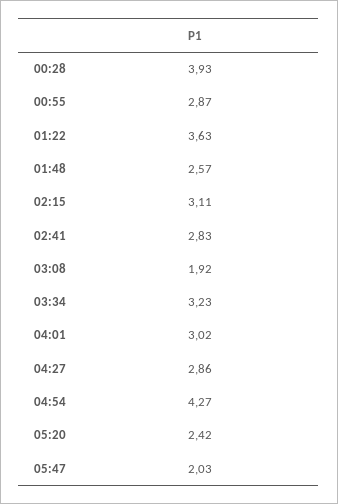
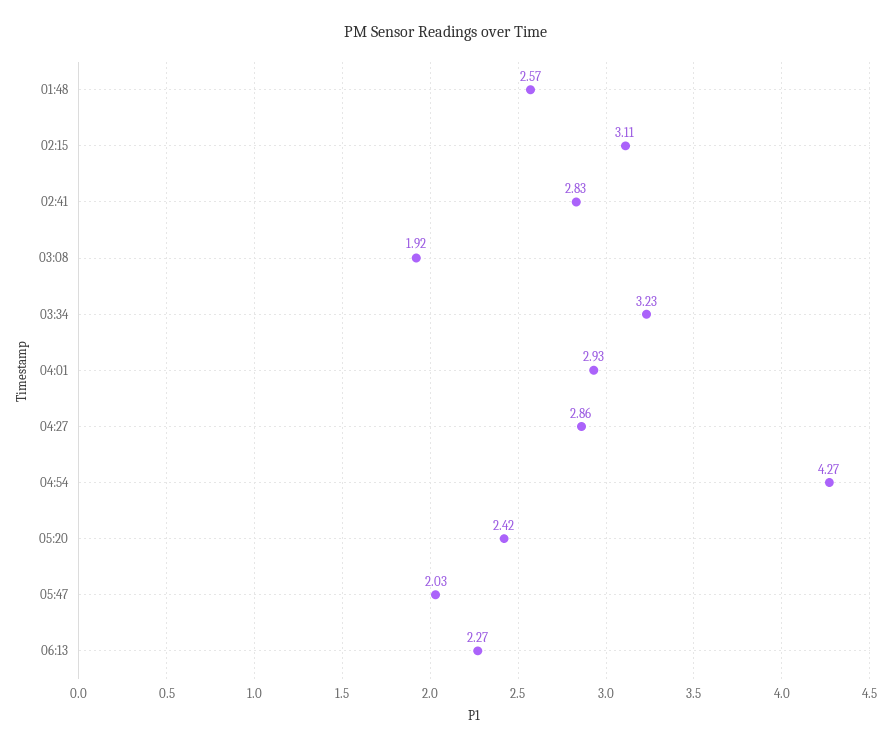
00:28: 3.93 -> none
00:55: 2.87 -> none
01:22: 3.63 -> none
04:01: 3.02 -> 2.93
06:13: none -> 2.27

